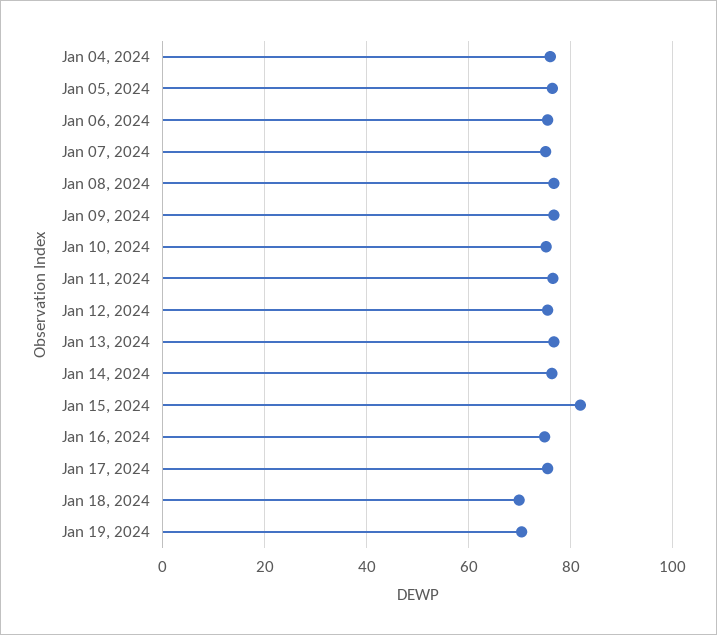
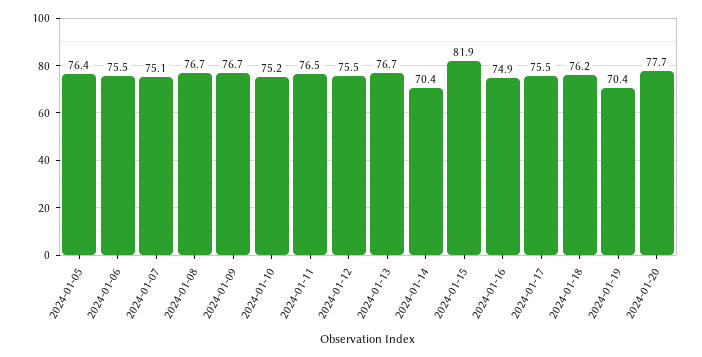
Jan 04, 2024: 76 -> none
Jan 14, 2024: 76 -> 70.4
Jan 18, 2024: 70 -> 76.2
2024-01-20: none -> 77.7

